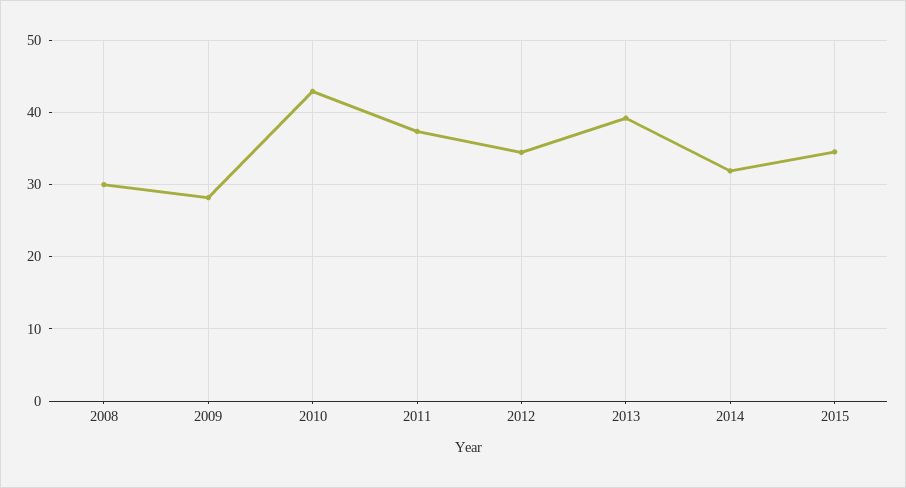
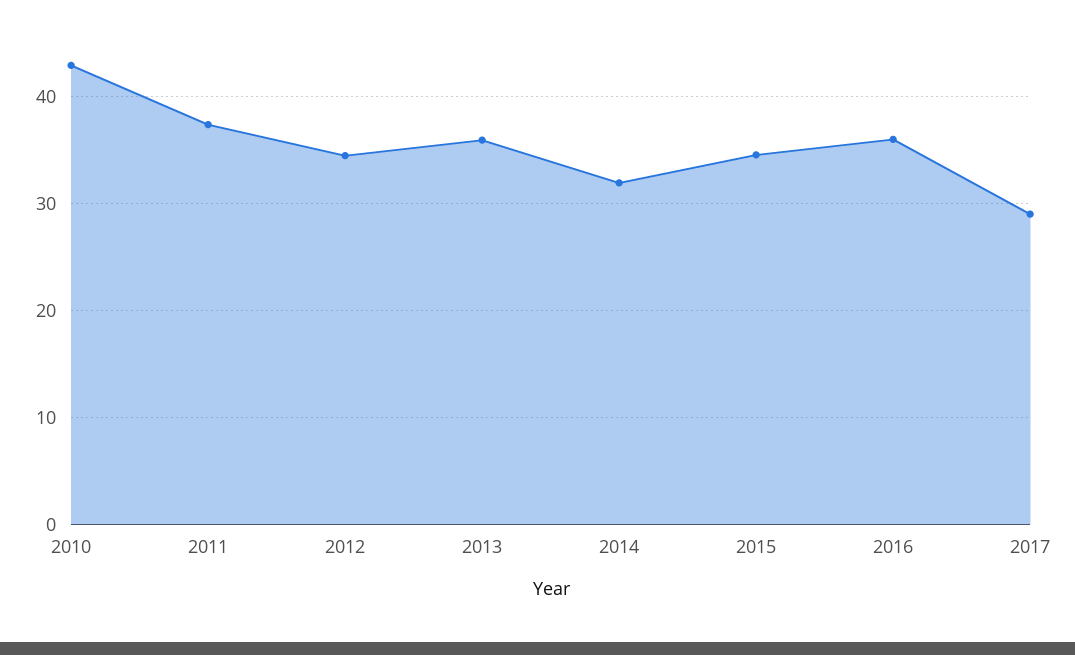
2008: 30 -> none
2009: 28 -> none
2013: 39 -> 36
2016: none -> 36
2017: none -> 29

